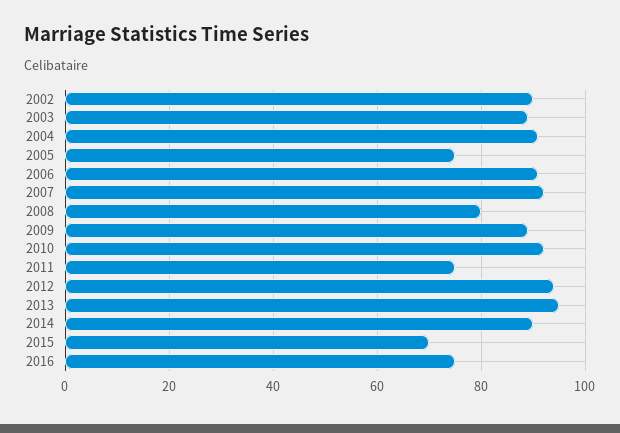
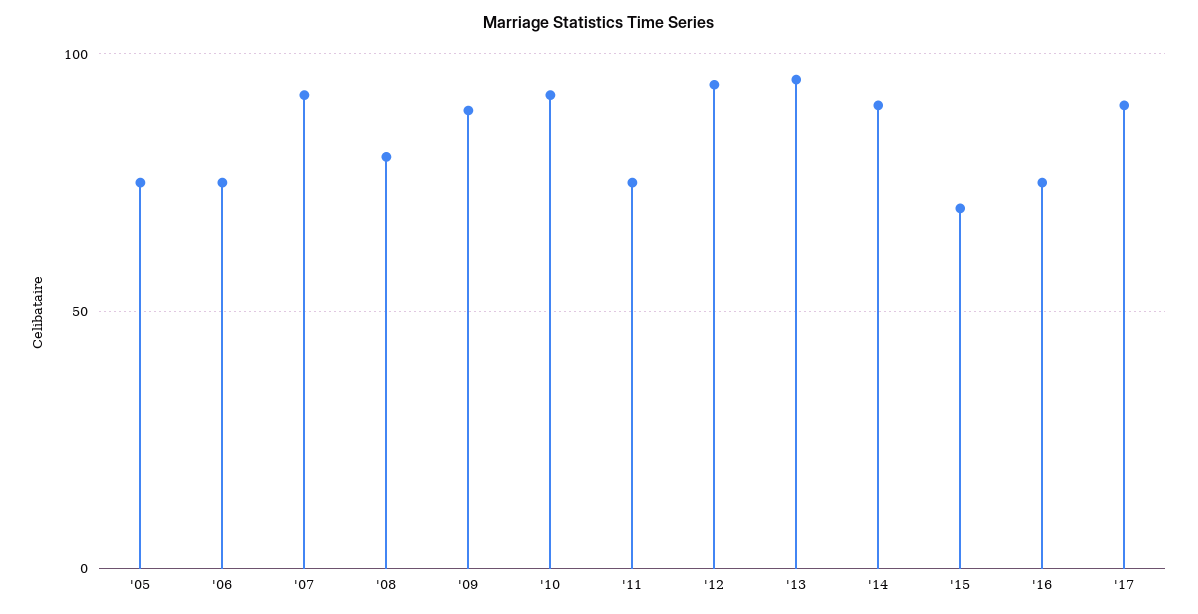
2002: 90 -> none
2003: 90 -> none
2004: 90 -> none
2006: 90 -> 75
'17: none -> 90

